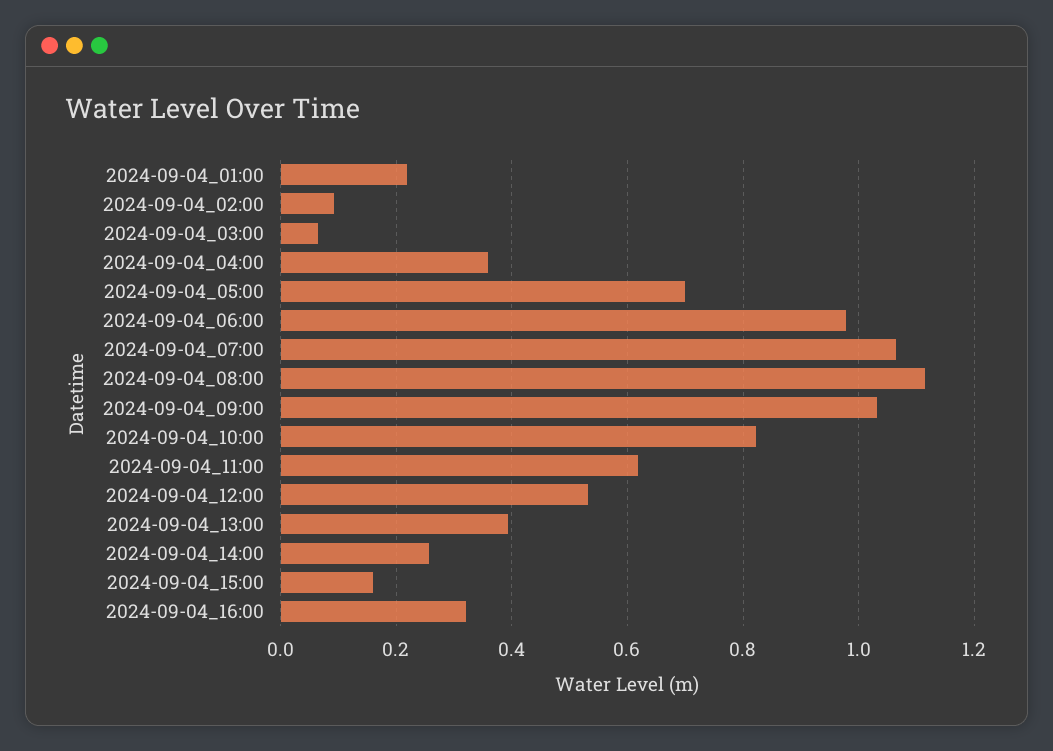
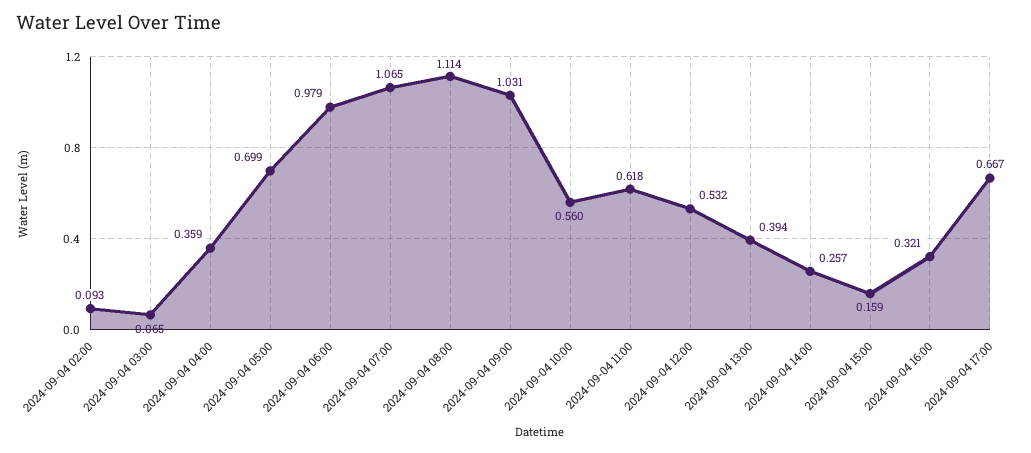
2024-09-04_01:00: 0.22 -> none
2024-09-04_10:00: 0.82 -> 0.56
2024-09-04 17:00: none -> 0.667

